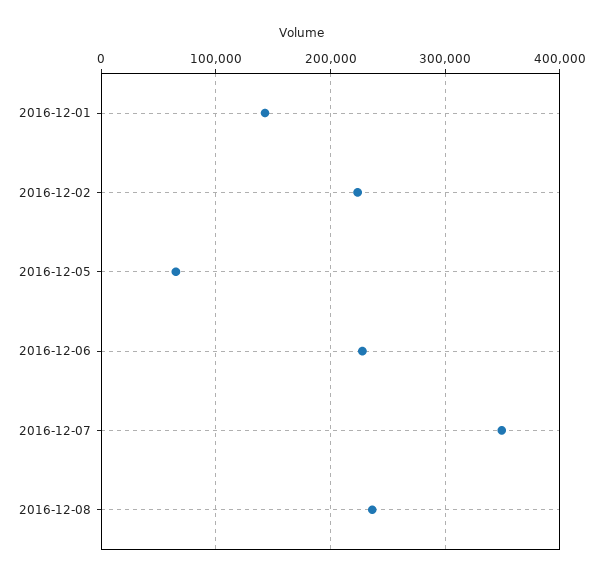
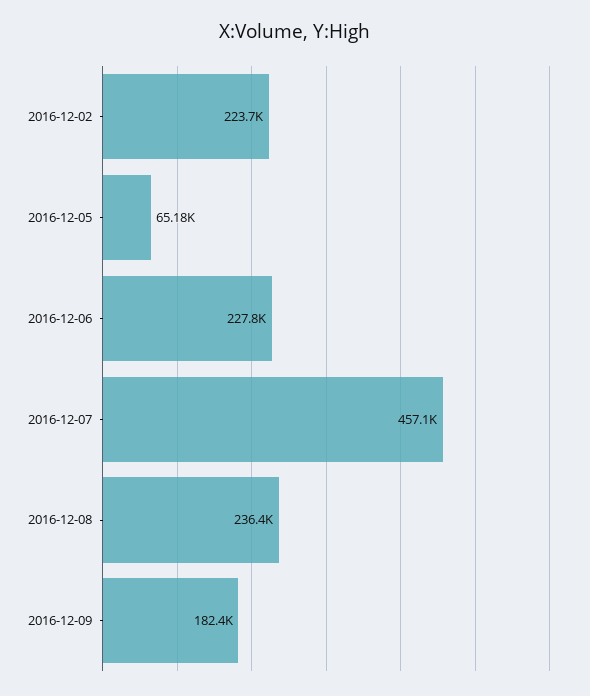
2016-12-01: 140000 -> none
2016-12-07: 350000 -> 457100
2016-12-09: none -> 182400

